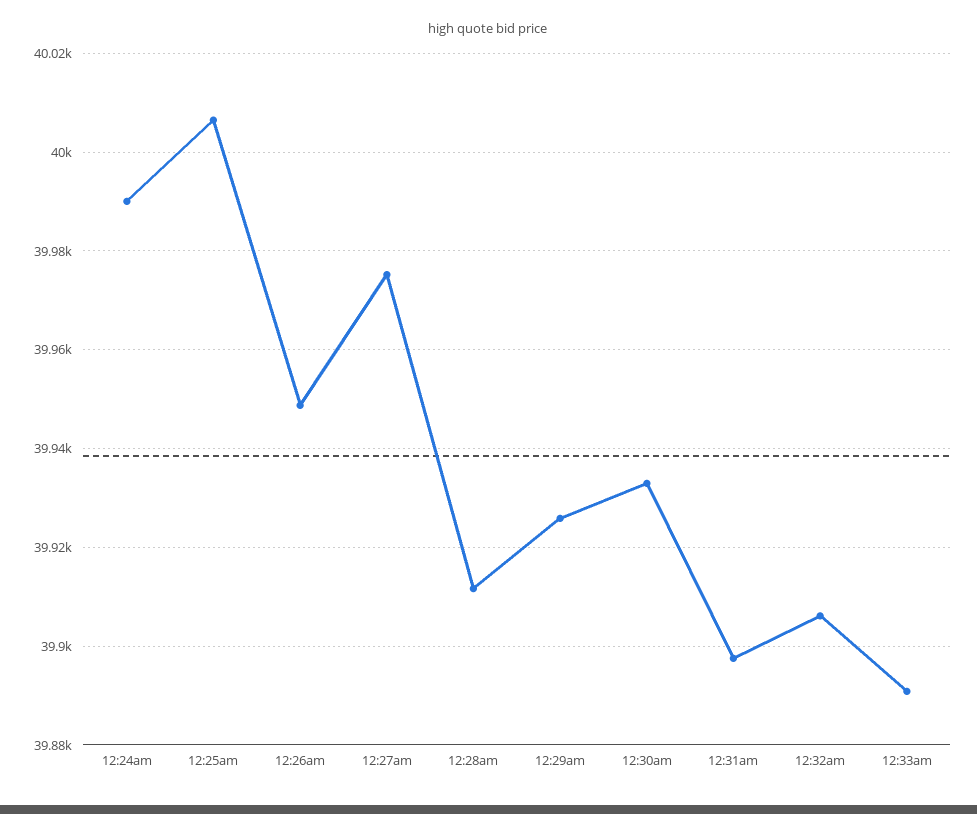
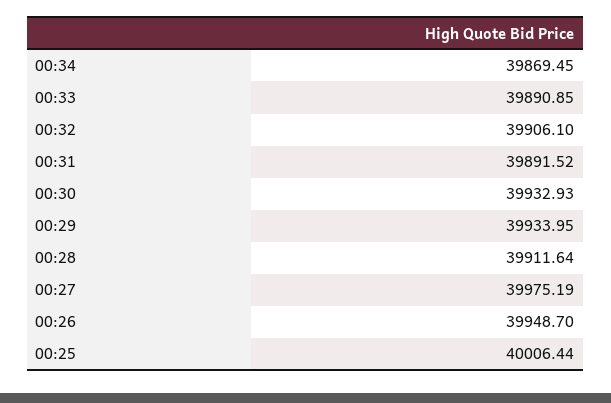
12:24am: 39990 -> none
12:29am: 39926 -> 39933.95
12:31am: 39898 -> 39891.52
00:34: none -> 39869.45

